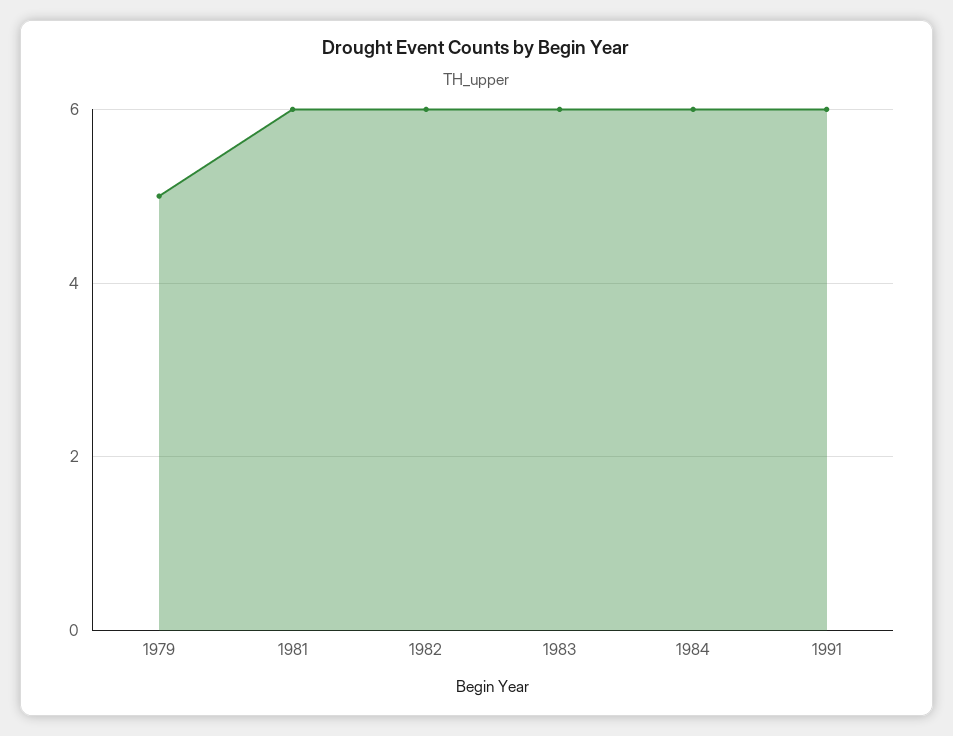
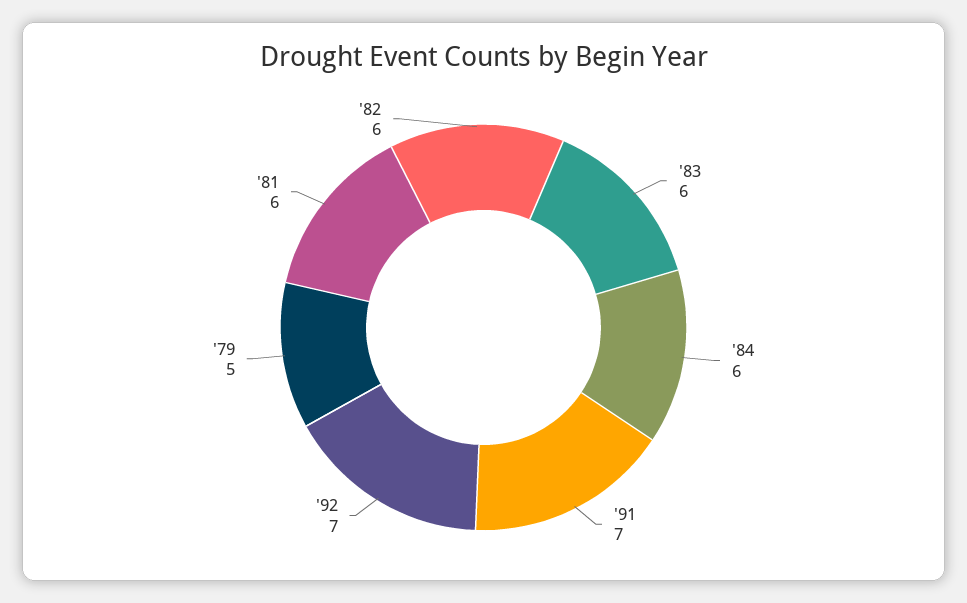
1991: 6 -> 7
'92: none -> 7

